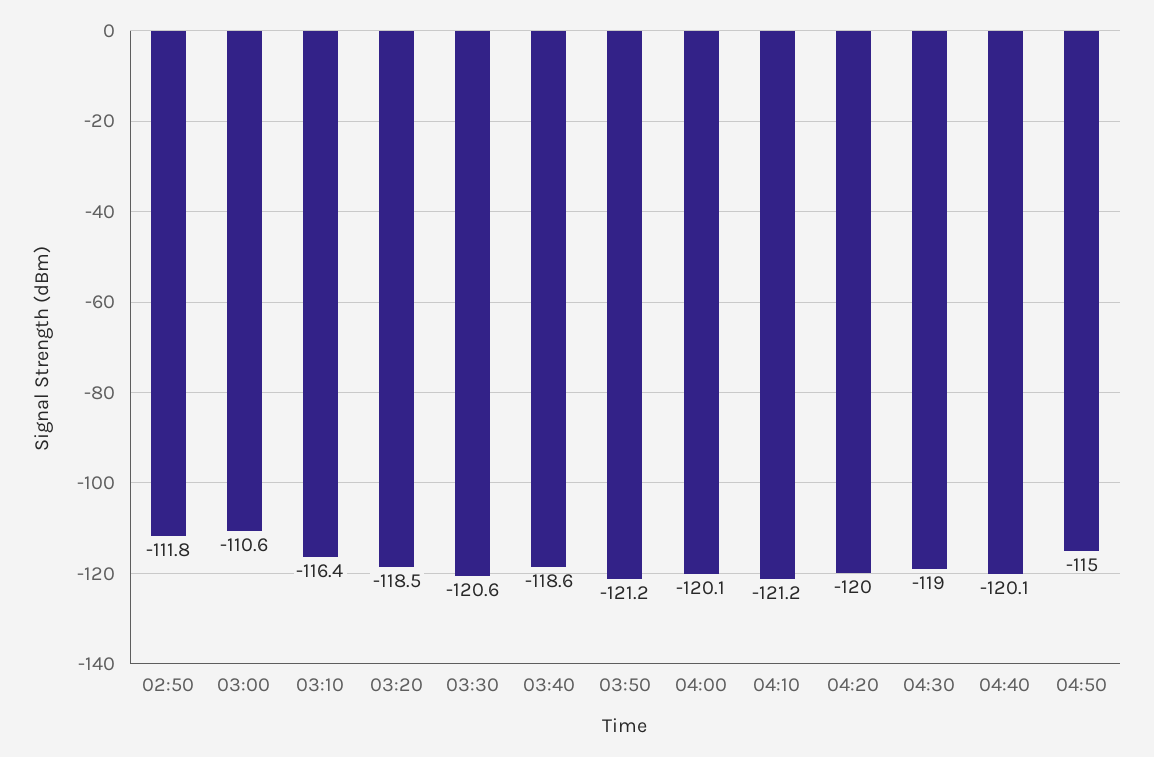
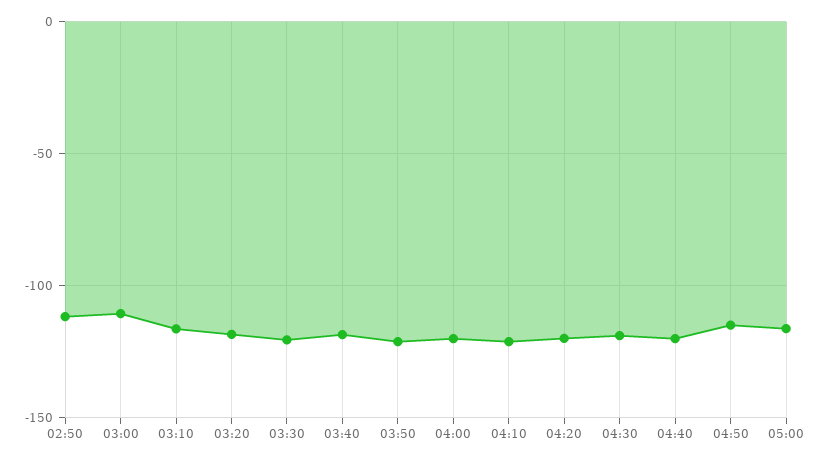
05:00: none -> -115

